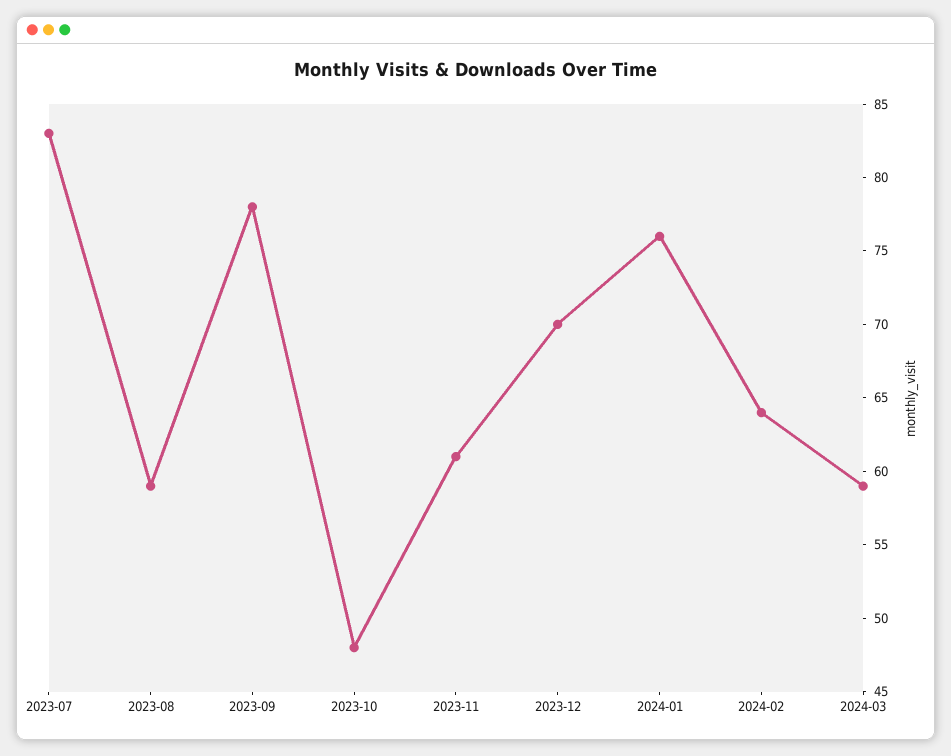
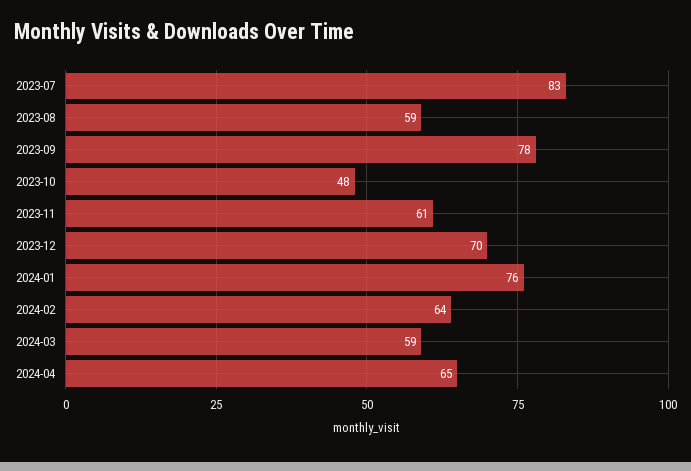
2024-04: none -> 65

